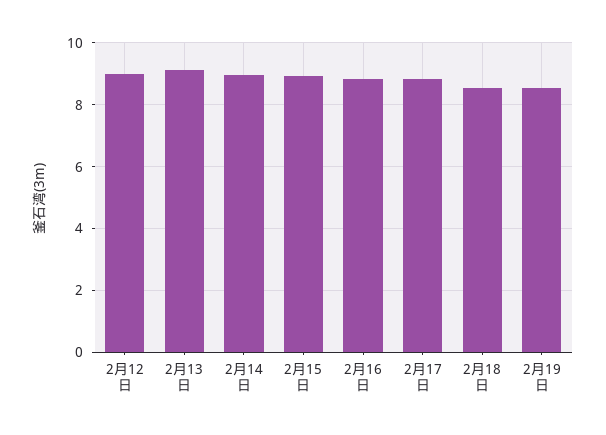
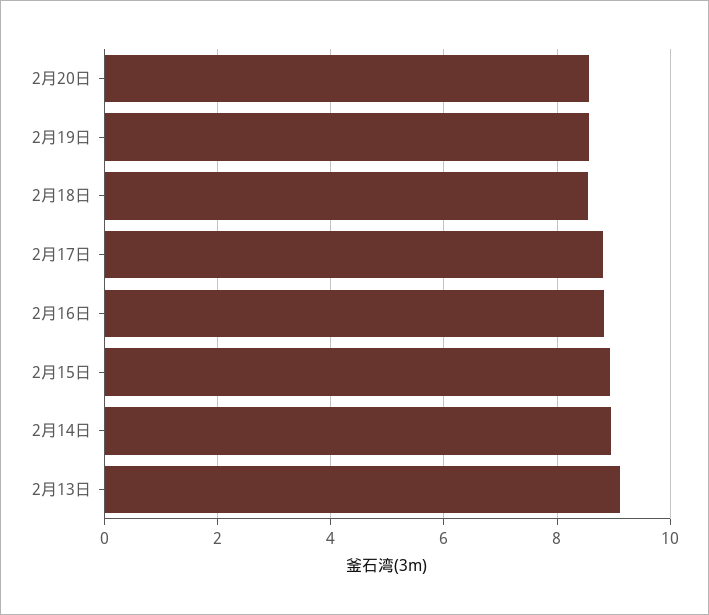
2月12日: 9 -> none
2月20日: none -> 8.6

